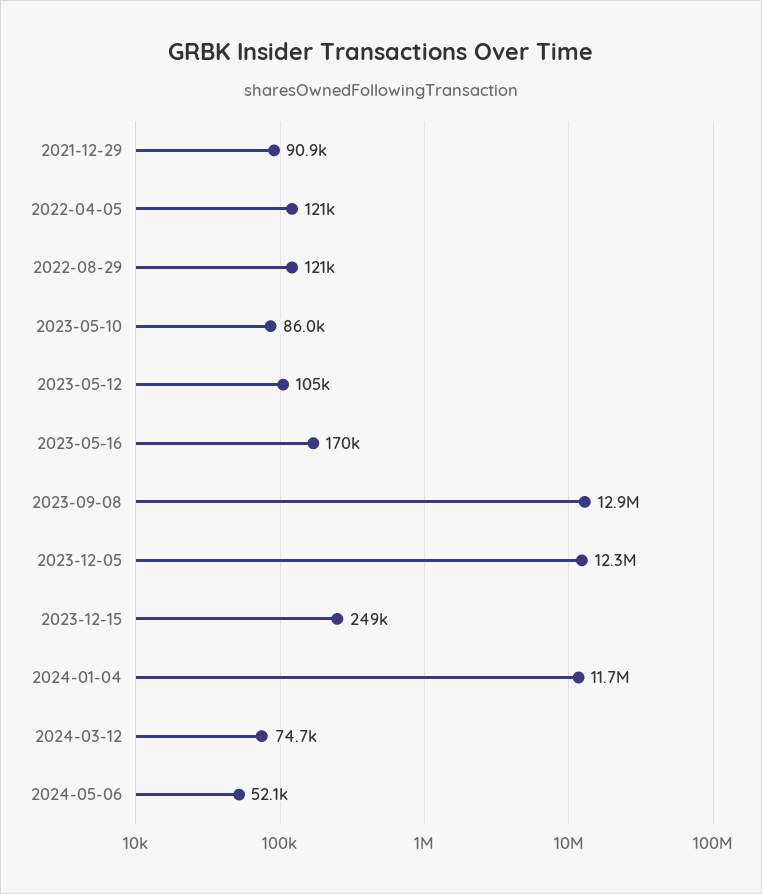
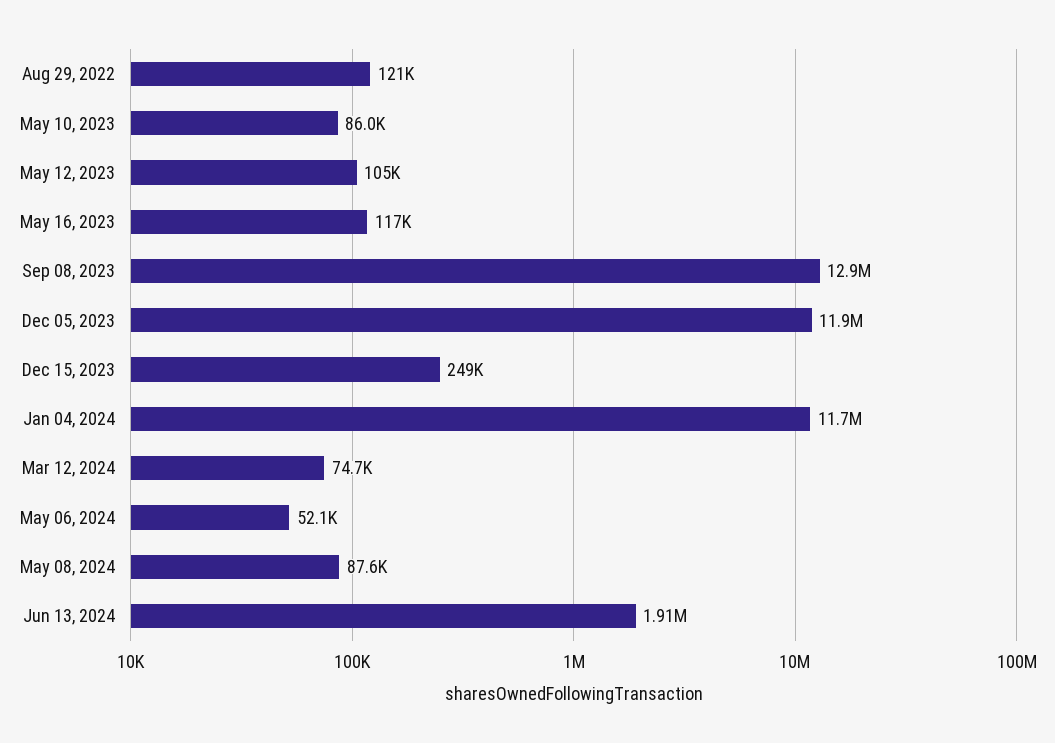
2021-12-29: 90900 -> none
2022-04-05: 121000 -> none
2023-05-16: 170000 -> 117000
2023-12-05: 12300000 -> 11900000
May 08, 2024: none -> 87600
Jun 13, 2024: none -> 1910000

